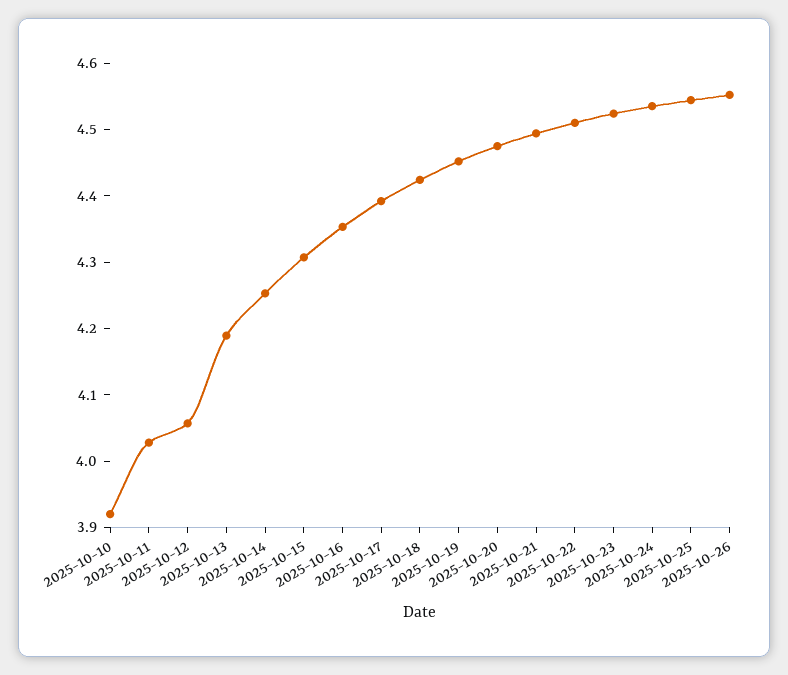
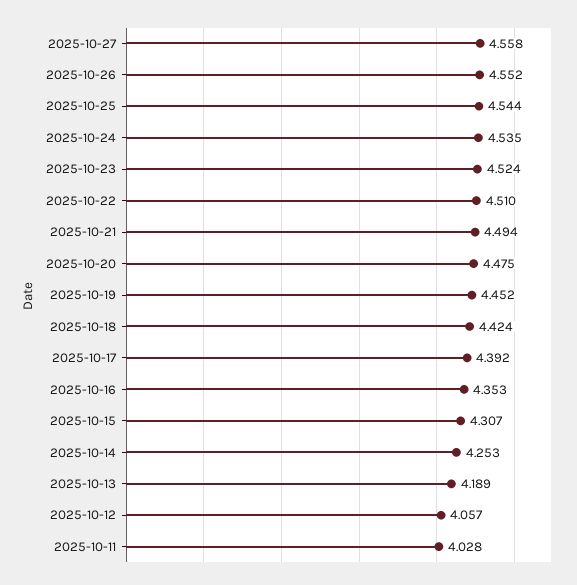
2025-10-10: 3.92 -> none
2025-10-27: none -> 4.558

